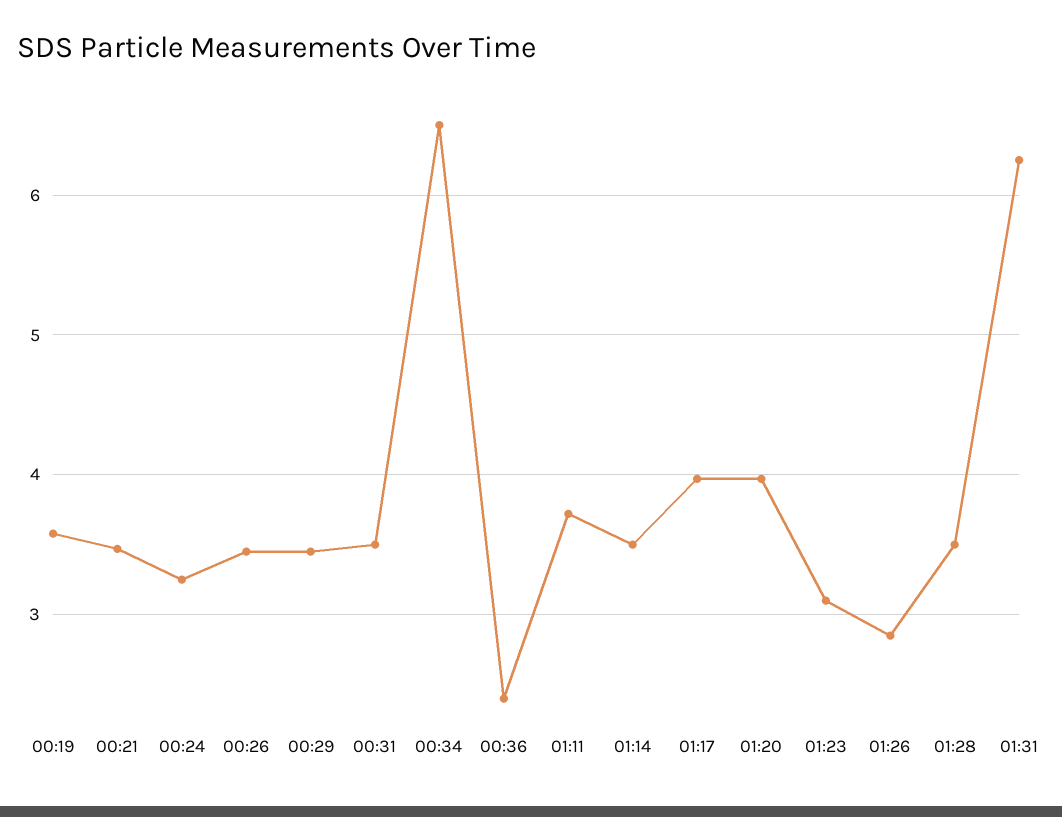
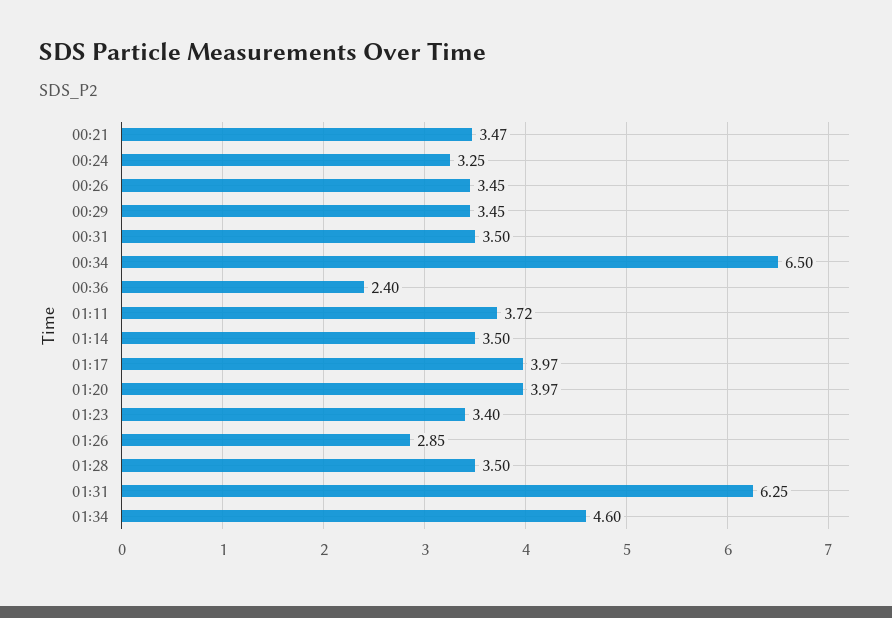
00:19: 3.6 -> none
01:23: 3.1 -> 3.4
01:34: none -> 4.6

